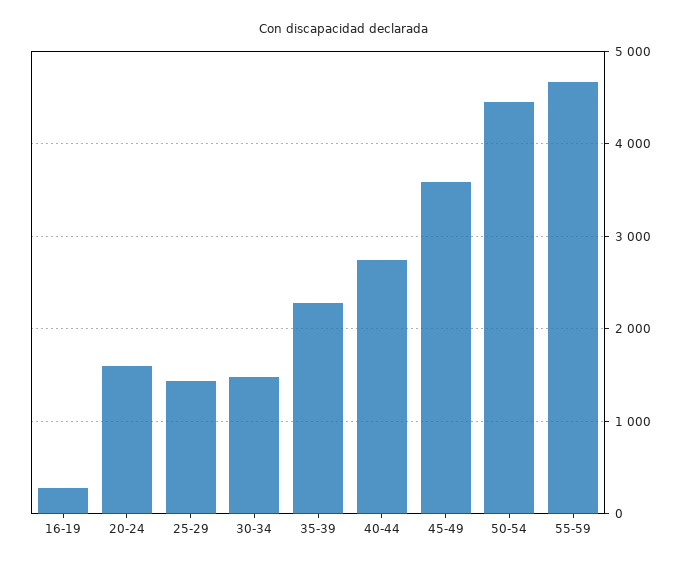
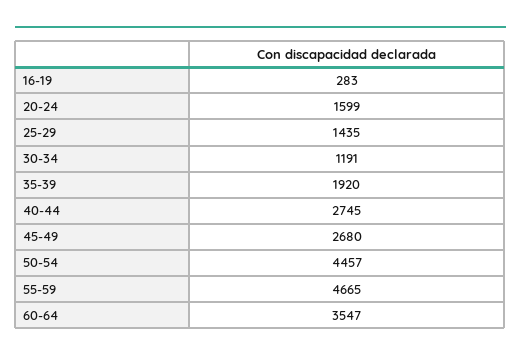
30-34: 1500 -> 1191
35-39: 2300 -> 1920
45-49: 3600 -> 2680
60-64: none -> 3547

